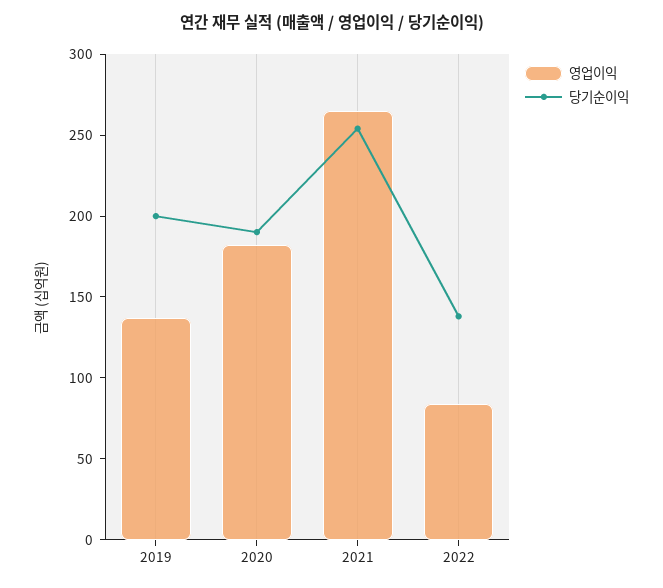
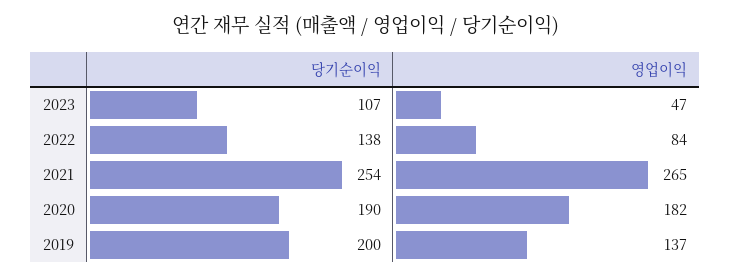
당기순이익, 2023: none -> 107
영업이익, 2023: none -> 47

